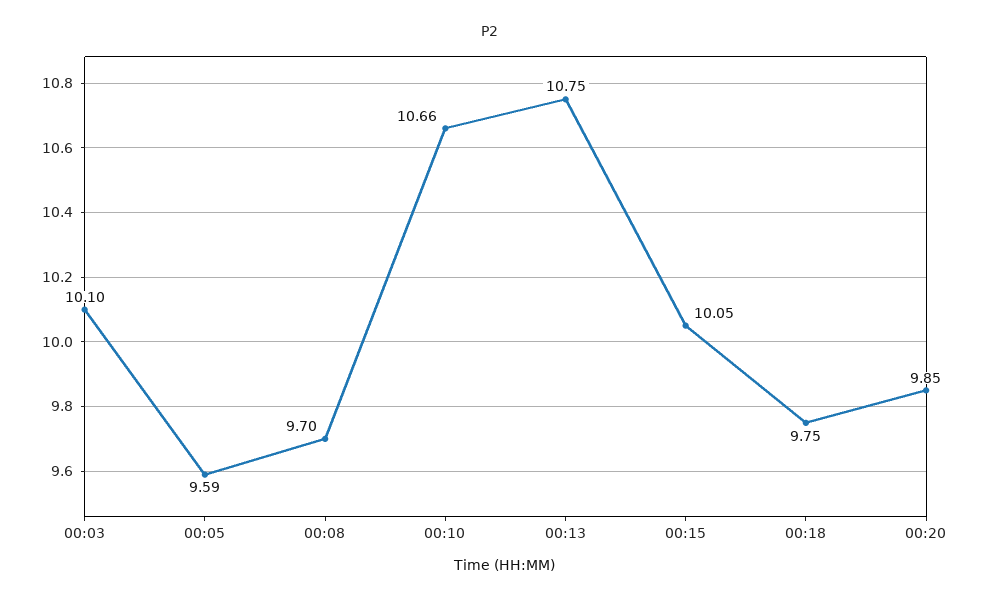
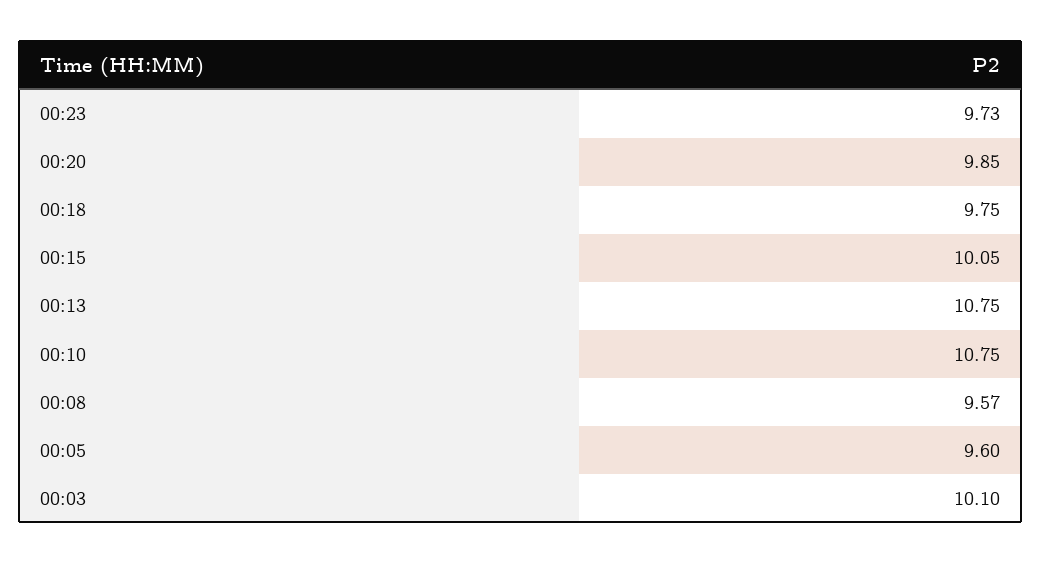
00:05: 9.59 -> 9.6
00:08: 9.7 -> 9.57
00:10: 10.66 -> 10.75
00:23: none -> 9.73

